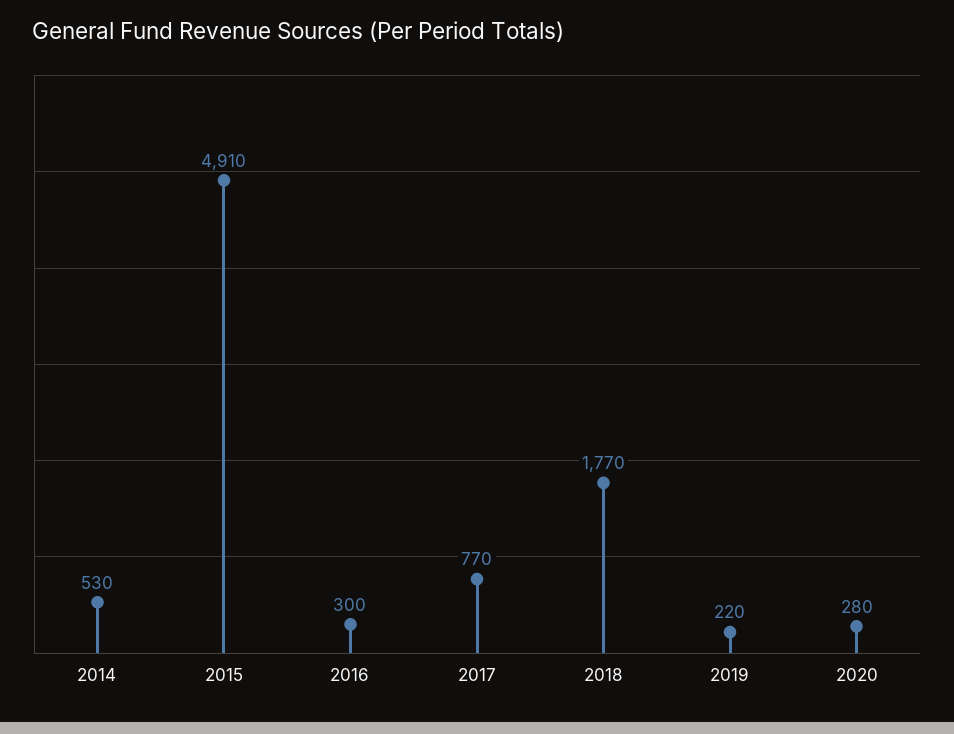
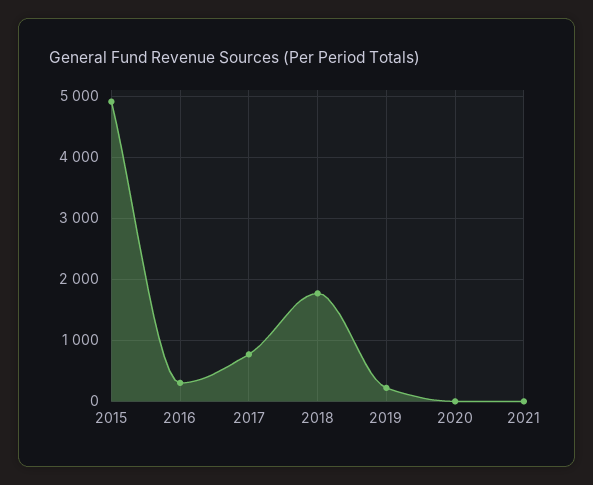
2014: 530 -> none
2020: 280 -> 0
2021: none -> 0

